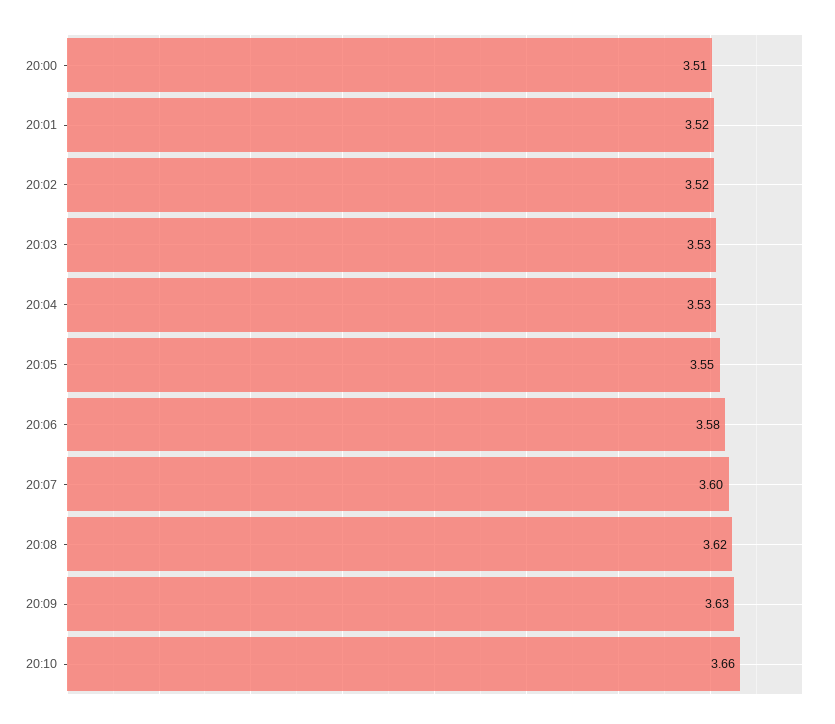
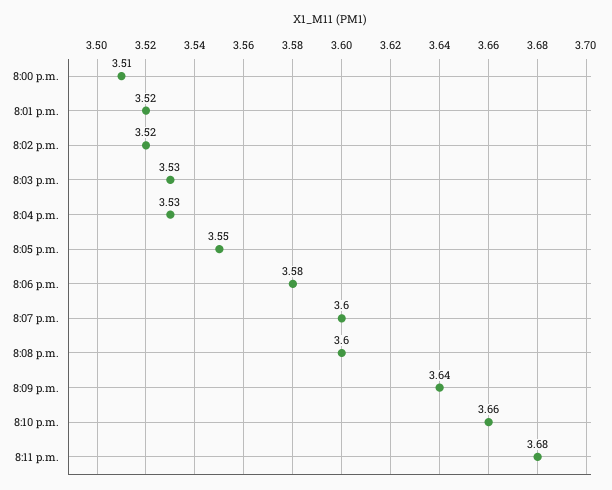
20:08: 3.62 -> 3.6
20:09: 3.63 -> 3.64
8:11 p.m.: none -> 3.68

